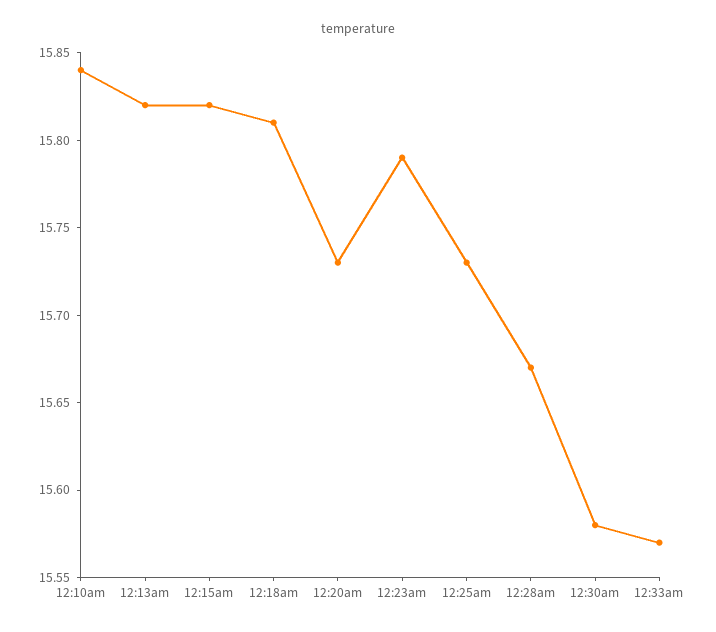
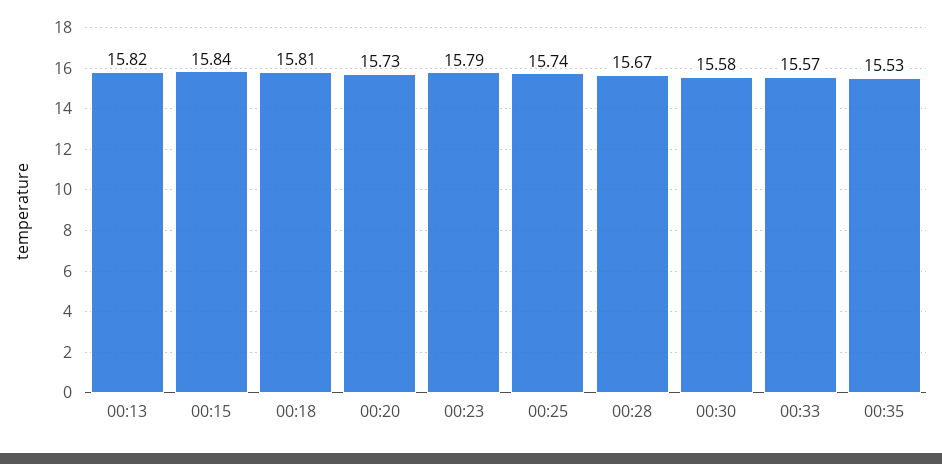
12:10am: 15.84 -> none
12:15am: 15.82 -> 15.84
12:25am: 15.73 -> 15.74
00:35: none -> 15.53

